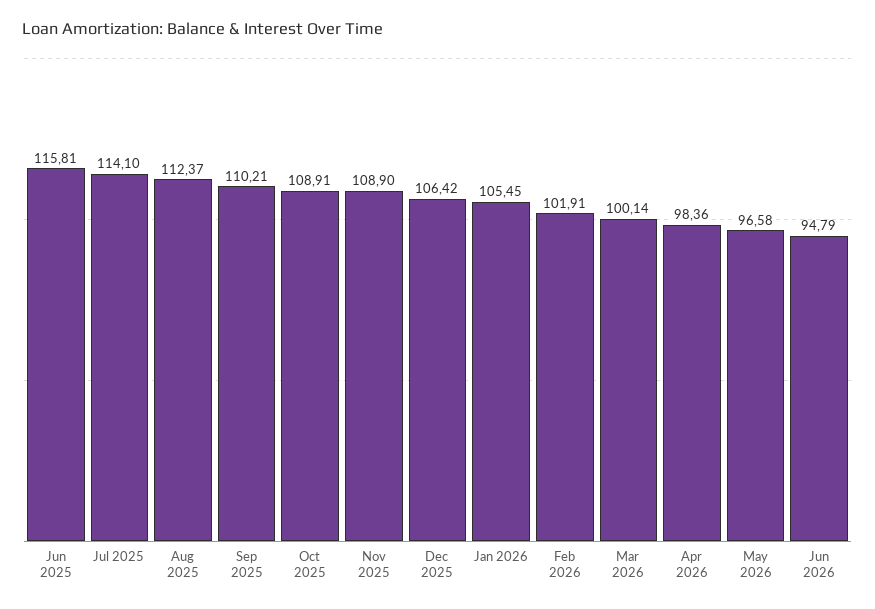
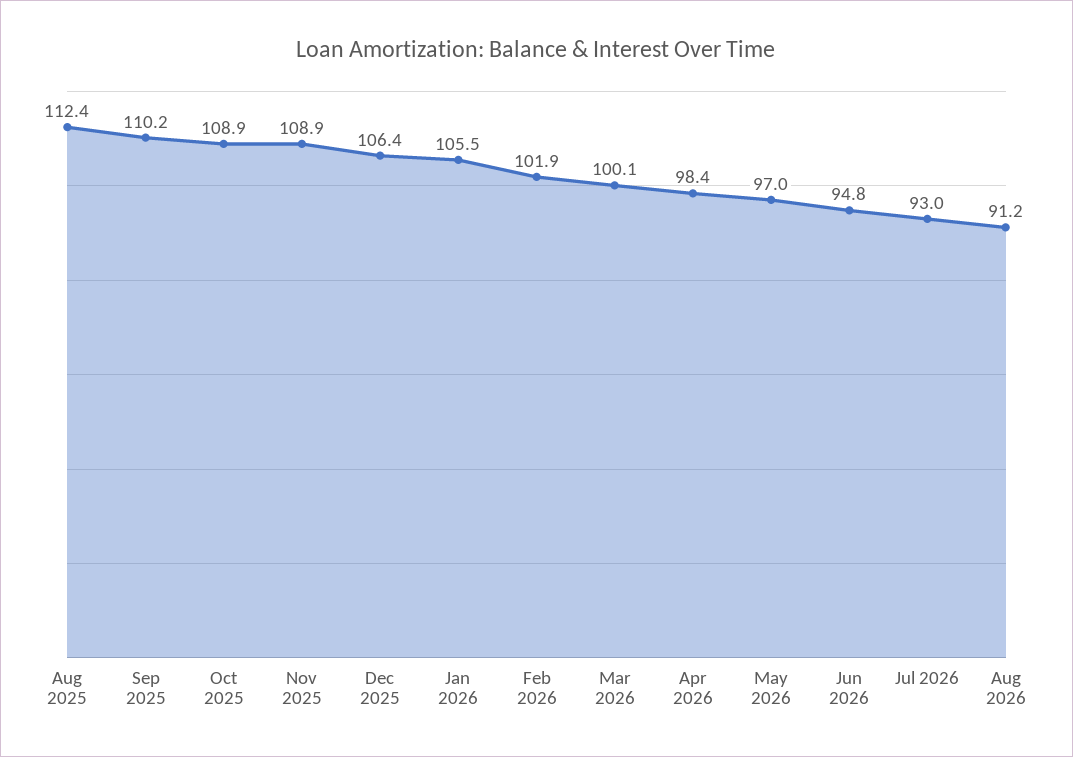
Jun 2025: 115.81 -> none
Jul 2025: 114.1 -> none
May 2026: 96.58 -> 97
Jul 2026: none -> 93
Aug 2026: none -> 91.2

